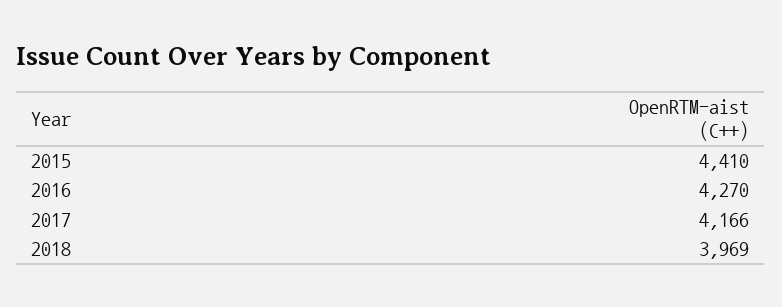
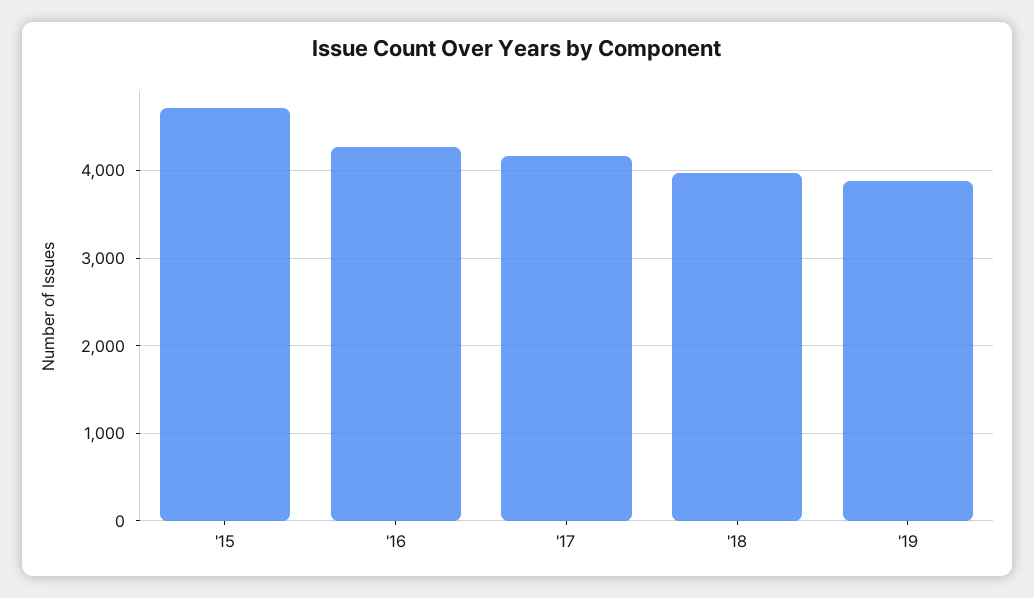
2015: 4410 -> 4700
'19: none -> 3900

